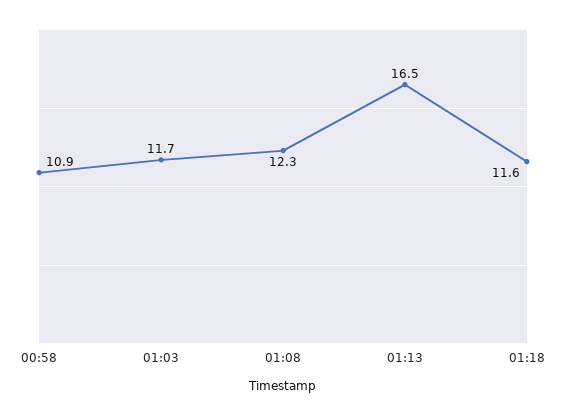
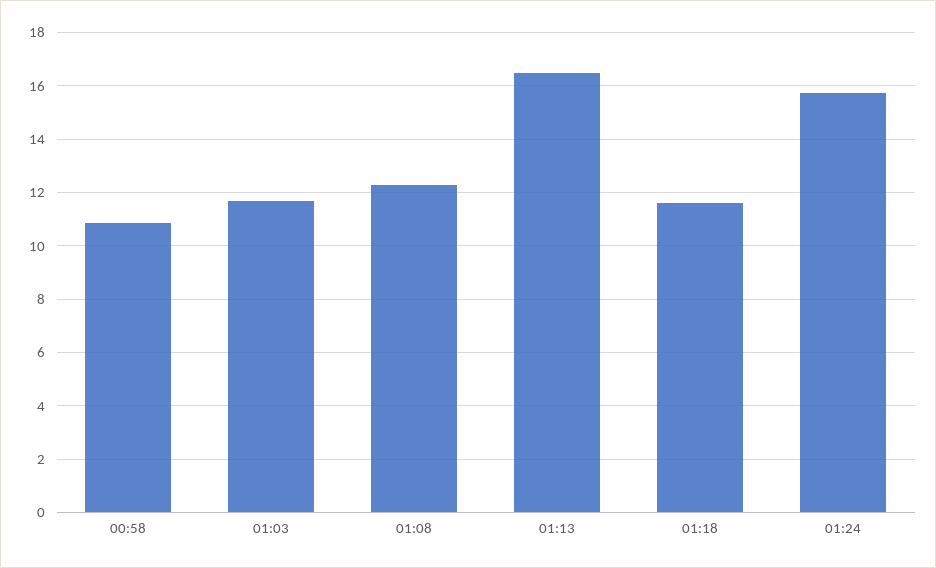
01:24: none -> 15.75

